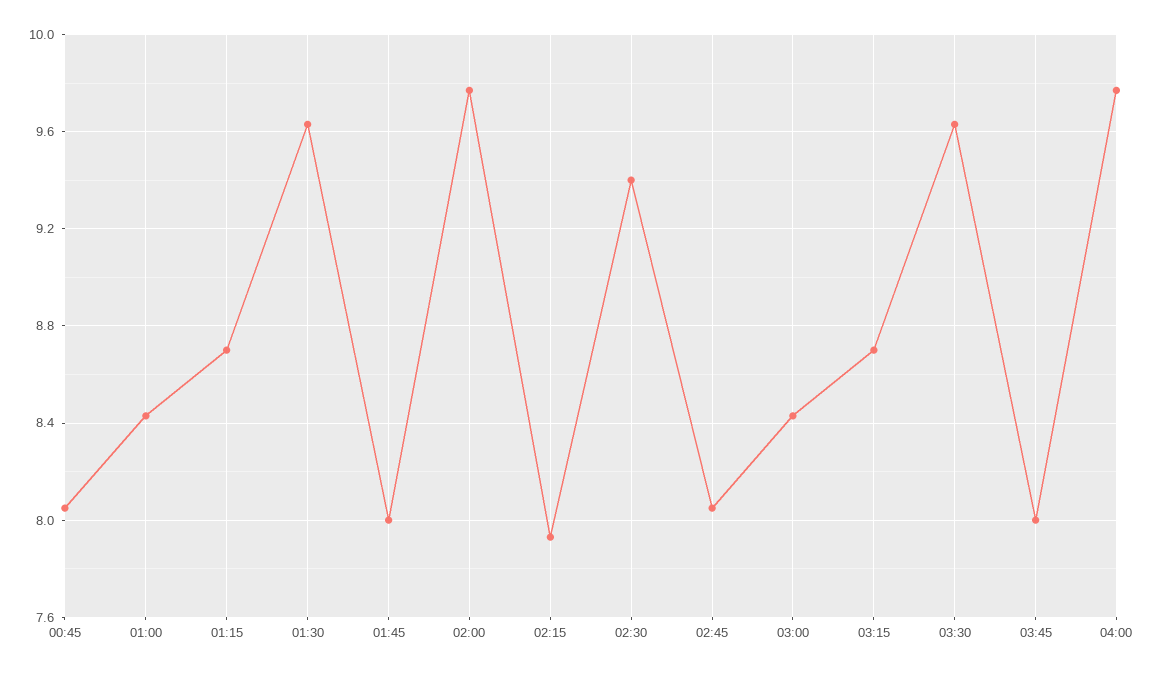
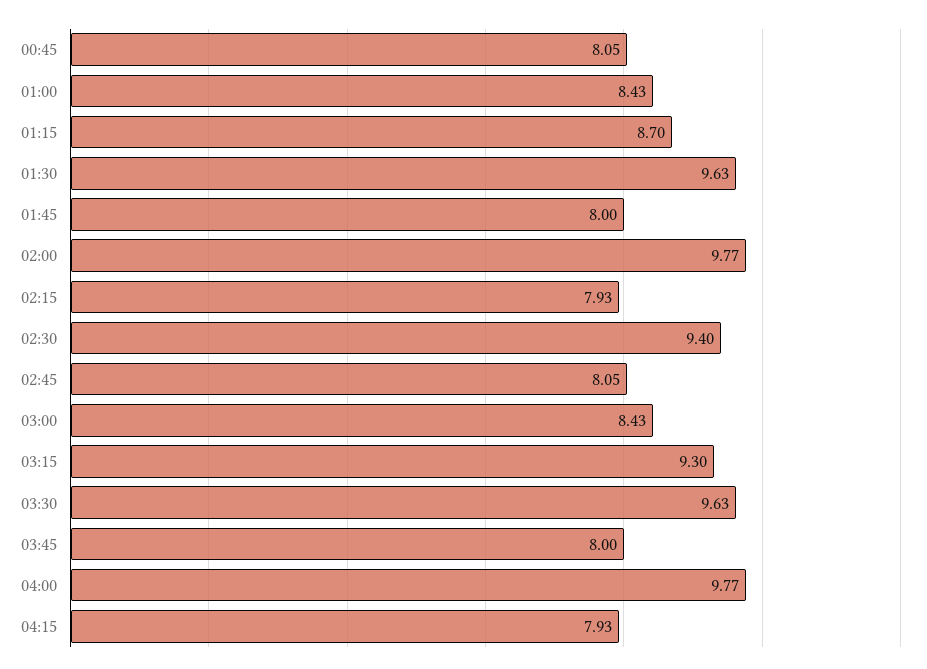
03:15: 8.7 -> 9.3
04:15: none -> 7.93

